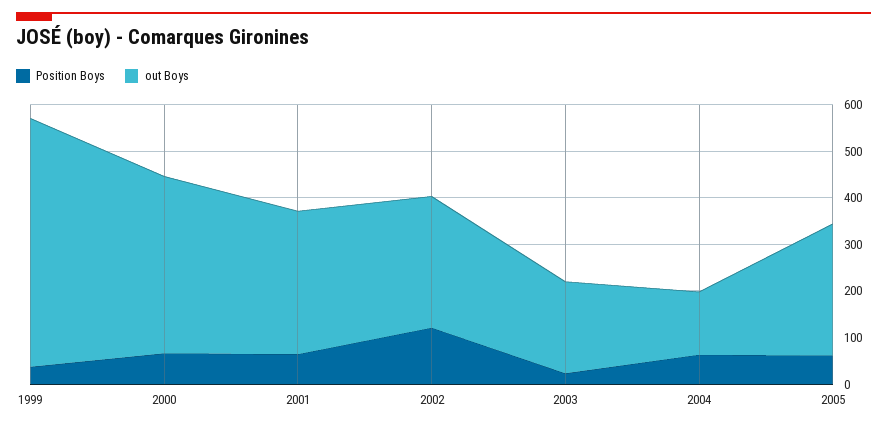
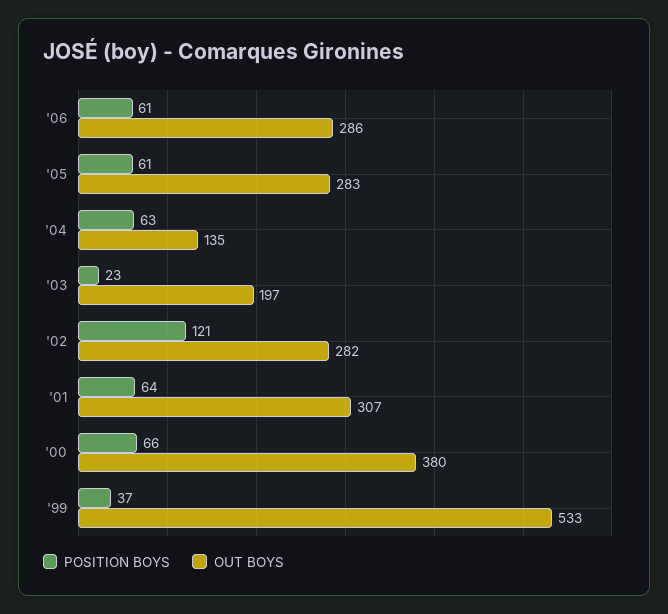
Position Boys, '06: none -> 61
out Boys, '06: none -> 286

